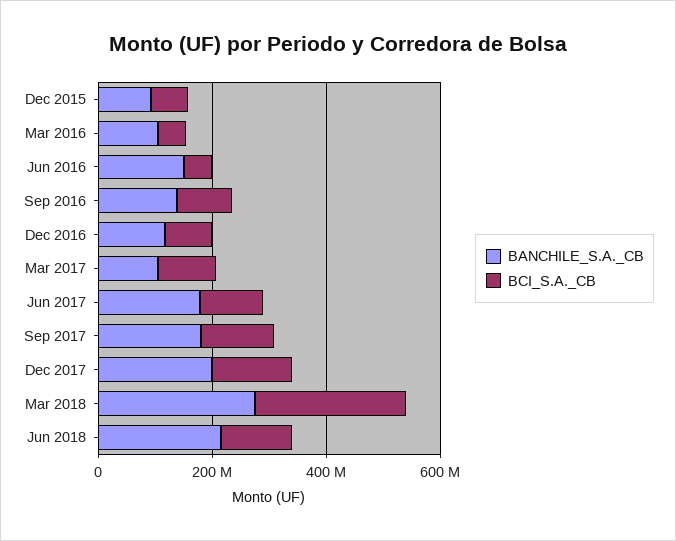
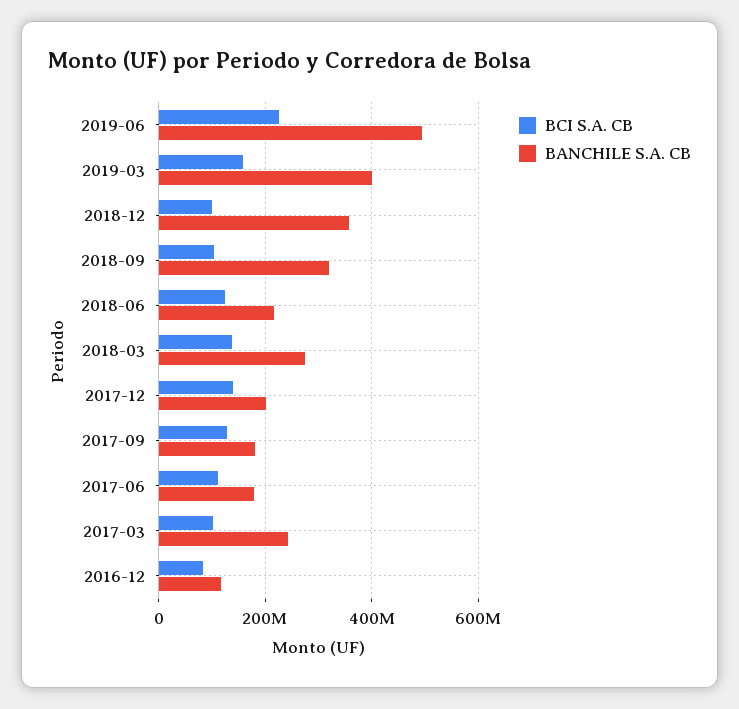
BANCHILE_S.A._CB, Dec 2015: 100000000 -> none
BCI_S.A._CB, Dec 2015: 50000000 -> none
BANCHILE_S.A._CB, Mar 2016: 100000000 -> none
BCI_S.A._CB, Mar 2016: 50000000 -> none
BANCHILE_S.A._CB, Jun 2016: 150000000 -> none
BCI_S.A._CB, Jun 2016: 50000000 -> none
BANCHILE_S.A._CB, Sep 2016: 150000000 -> none
BCI_S.A._CB, Sep 2016: 100000000 -> none
BANCHILE_S.A._CB, Mar 2017: 100000000 -> 240000000
BCI_S.A._CB, Mar 2018: 250000000 -> 140000000
BCI_S.A._CB, 2019-06: none -> 220000000
BANCHILE_S.A._CB, 2019-06: none -> 500000000
BCI_S.A._CB, 2019-03: none -> 160000000
BANCHILE_S.A._CB, 2019-03: none -> 400000000
BCI_S.A._CB, 2018-12: none -> 100000000
BANCHILE_S.A._CB, 2018-12: none -> 360000000
BCI_S.A._CB, 2018-09: none -> 100000000
BANCHILE_S.A._CB, 2018-09: none -> 320000000

